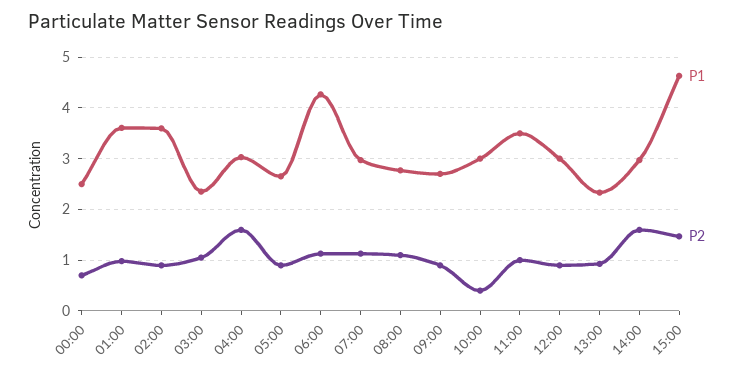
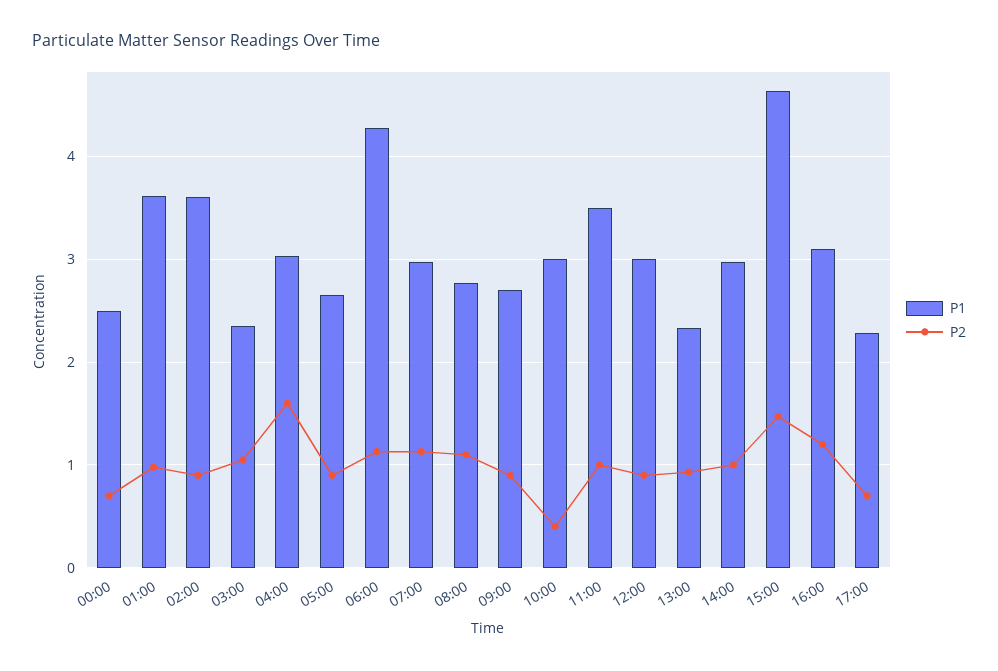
P2, 14:00: 1.6 -> 1
P1, 16:00: none -> 3.1
P2, 16:00: none -> 1.2
P1, 17:00: none -> 2.3
P2, 17:00: none -> 0.7

